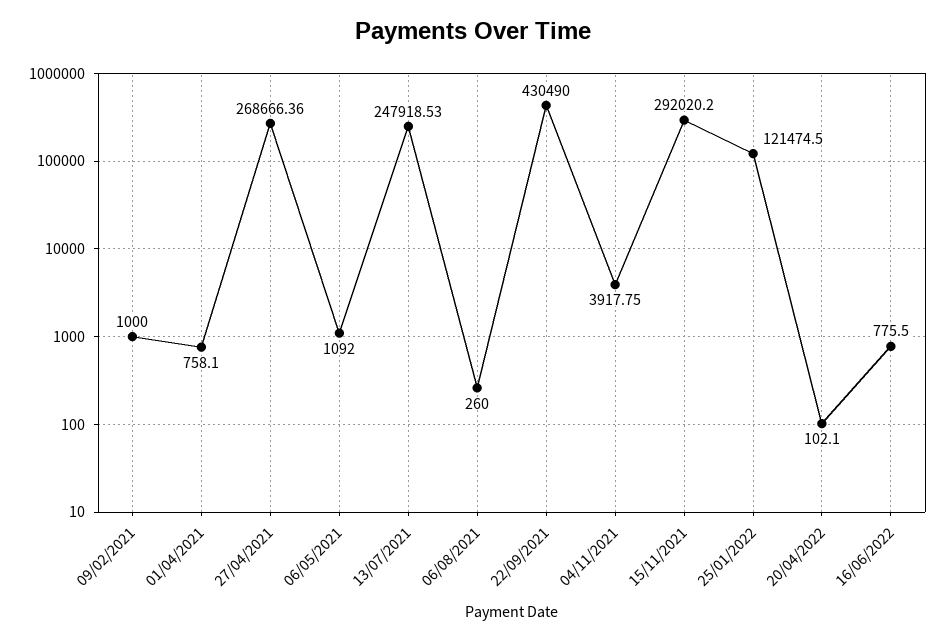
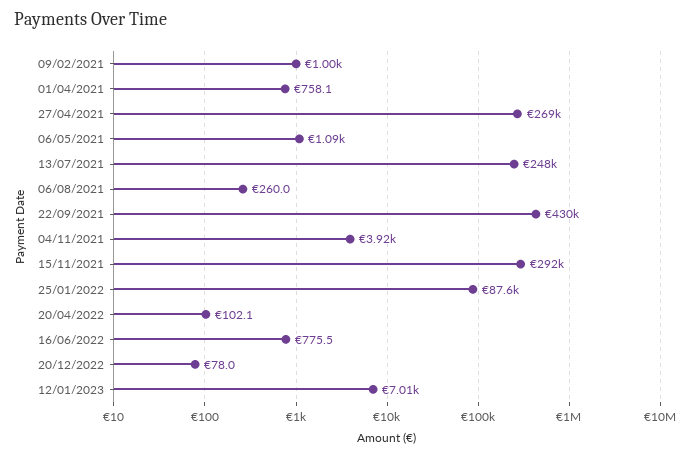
25/01/2022: 121474.5 -> 87600
20/12/2022: none -> 78
12/01/2023: none -> 7010

